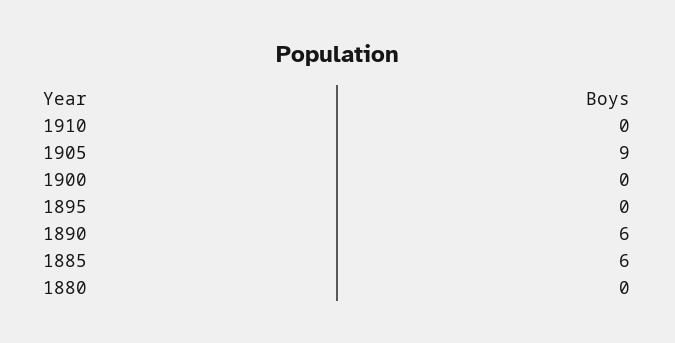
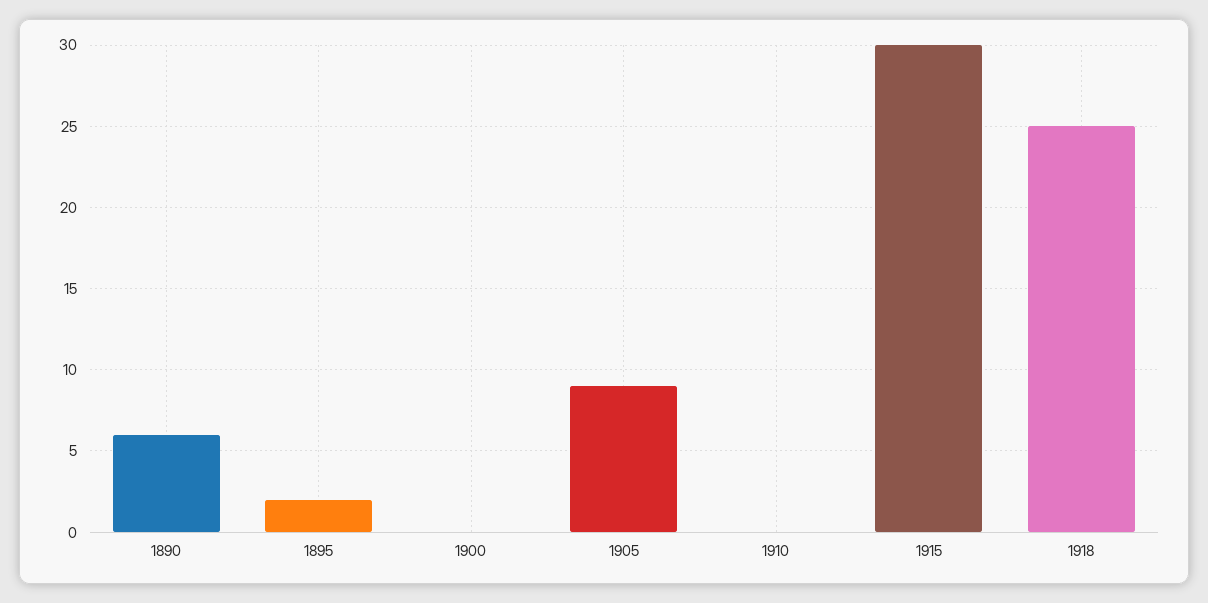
1895: 0 -> 2
1885: 6 -> none
1880: 0 -> none
1915: none -> 30
1918: none -> 25

